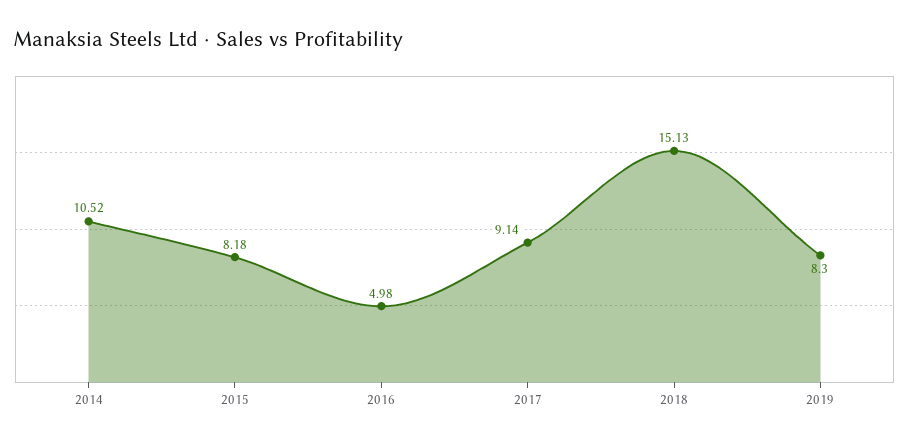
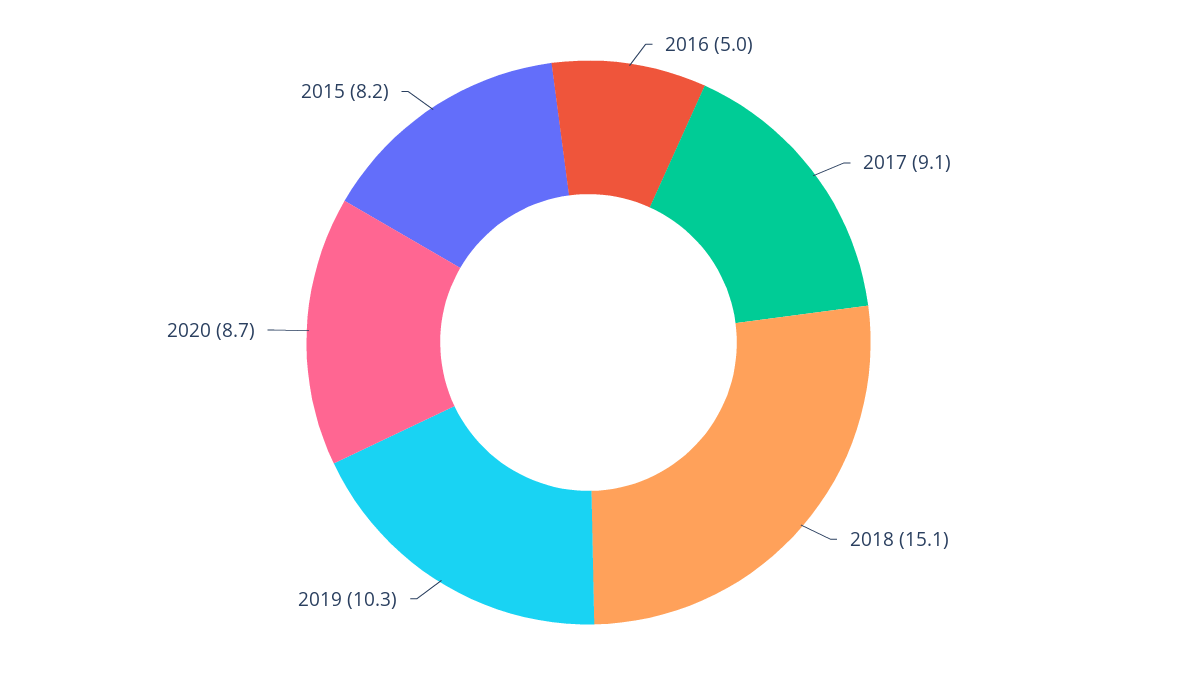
2014: 10.52 -> none
2019: 8.3 -> 10.3
2020: none -> 8.7

